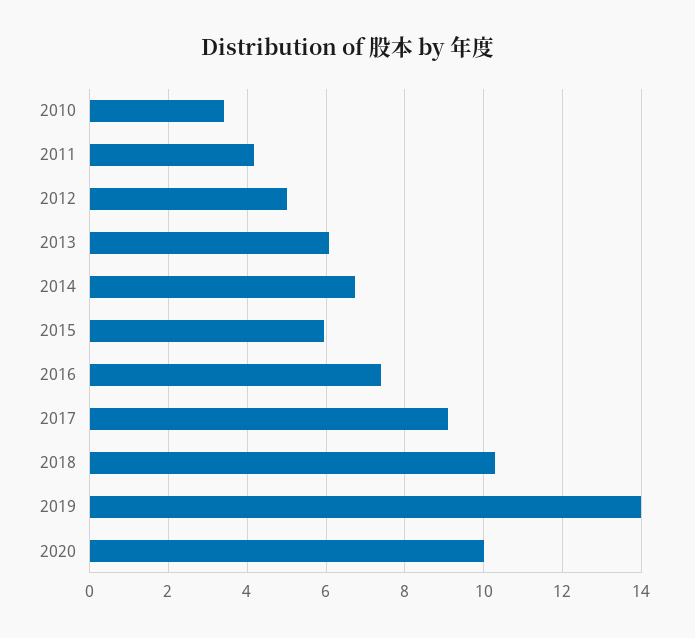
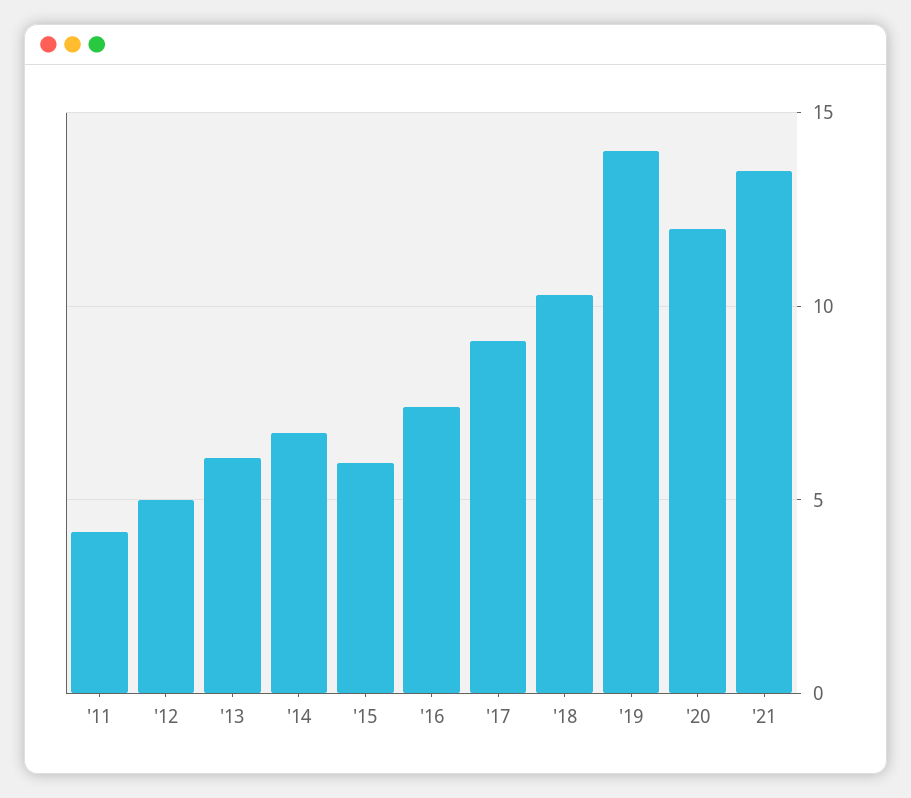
2010: 3.4 -> none
2020: 10 -> 12
'21: none -> 13.5

